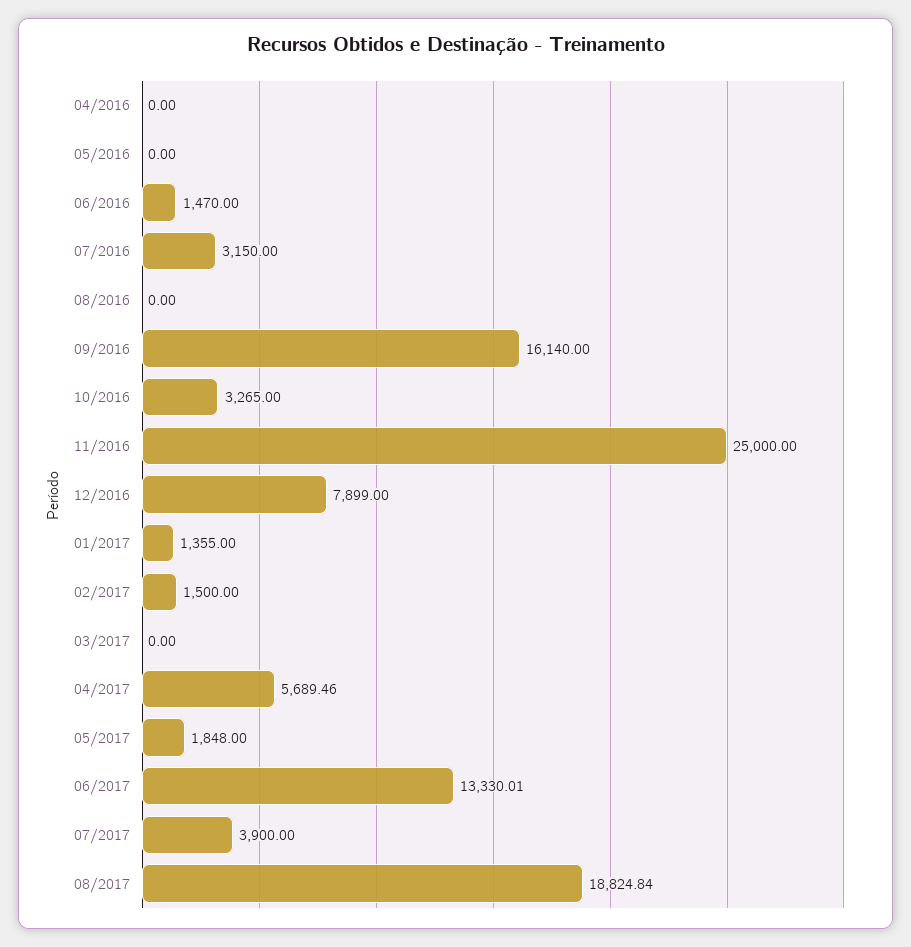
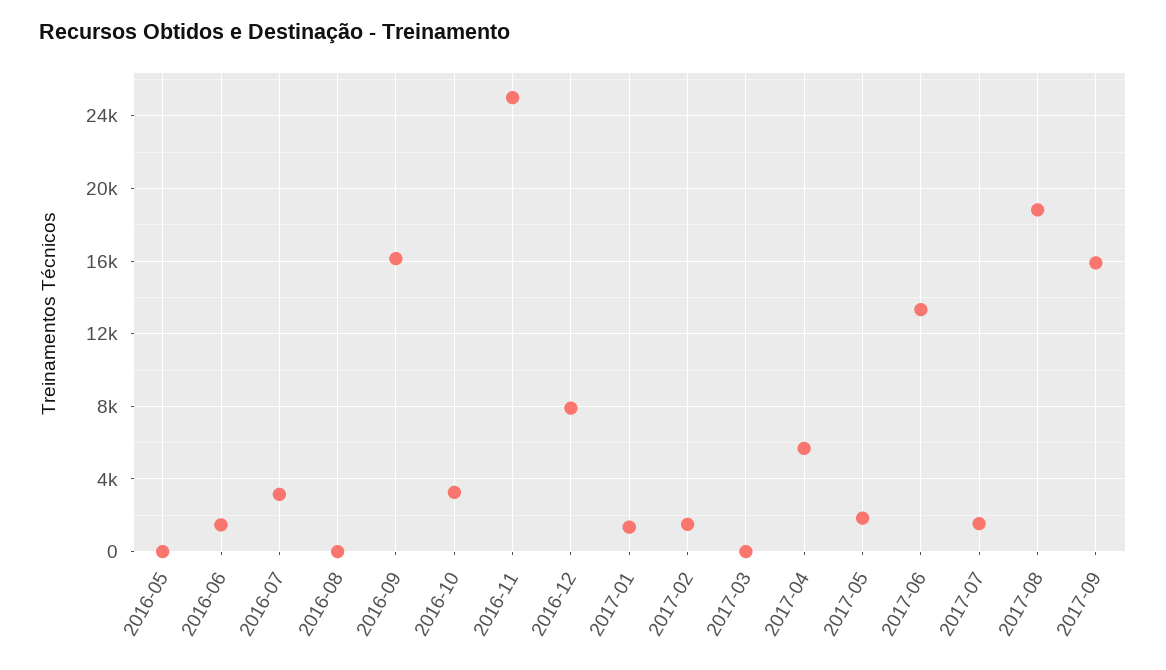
04/2016: 0 -> none
07/2017: 3900 -> 1500
2017-09: none -> 16000

